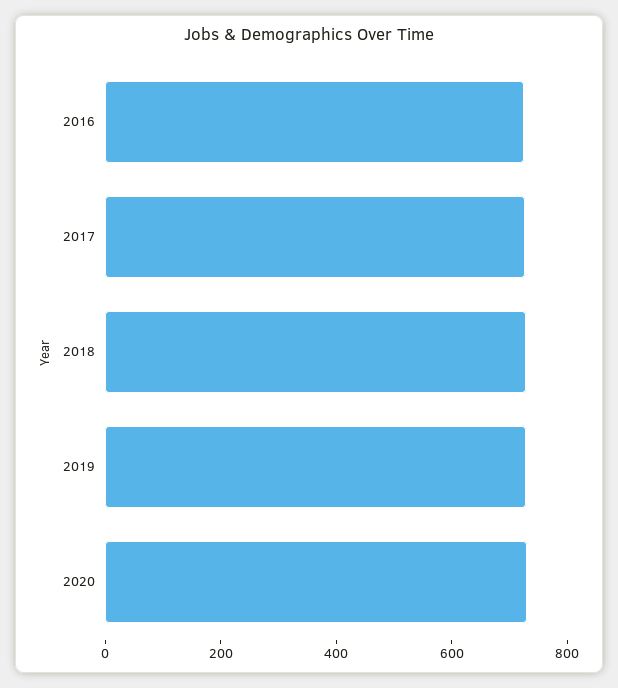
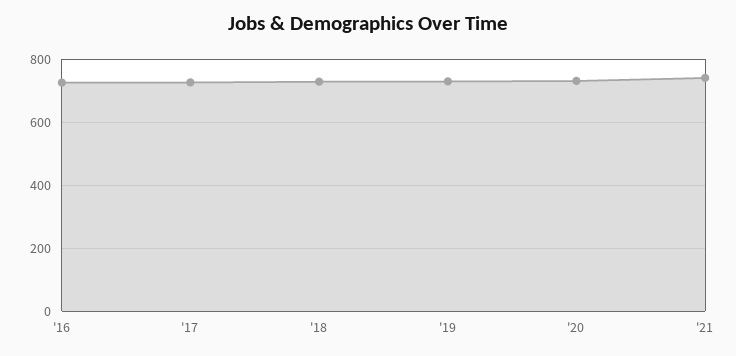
'21: none -> 740

